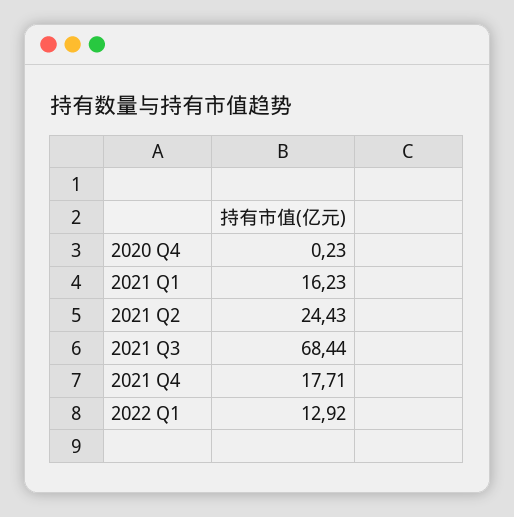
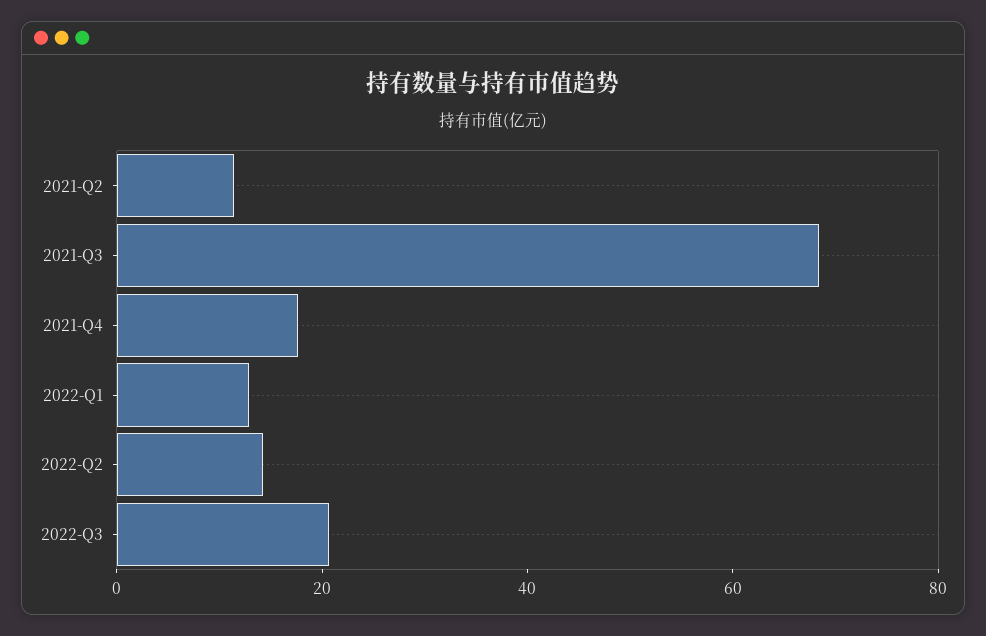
2020 Q4: 0.23 -> none
2021 Q1: 16.23 -> none
2021 Q2: 24.43 -> 10
2022-Q2: none -> 15
2022-Q3: none -> 20

